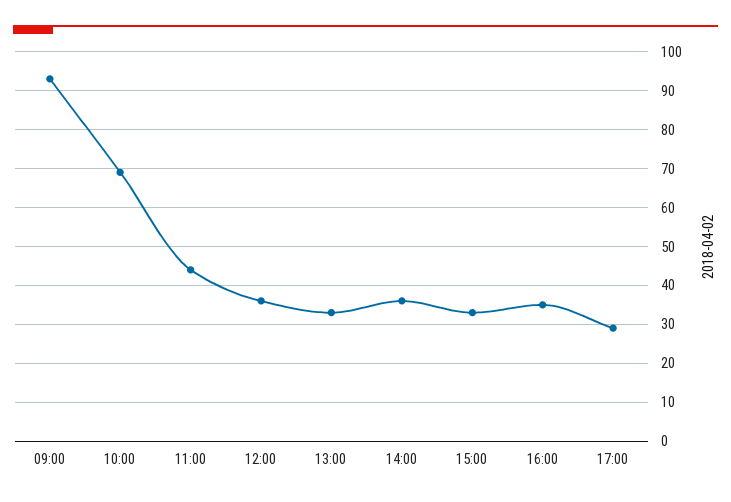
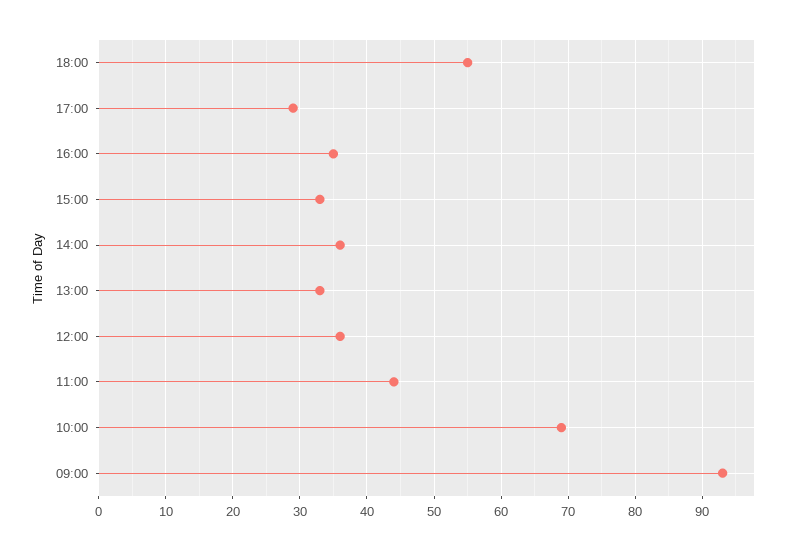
18:00: none -> 55

